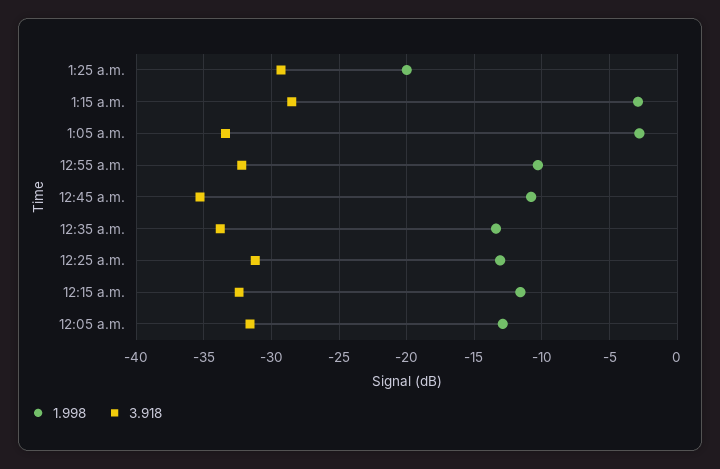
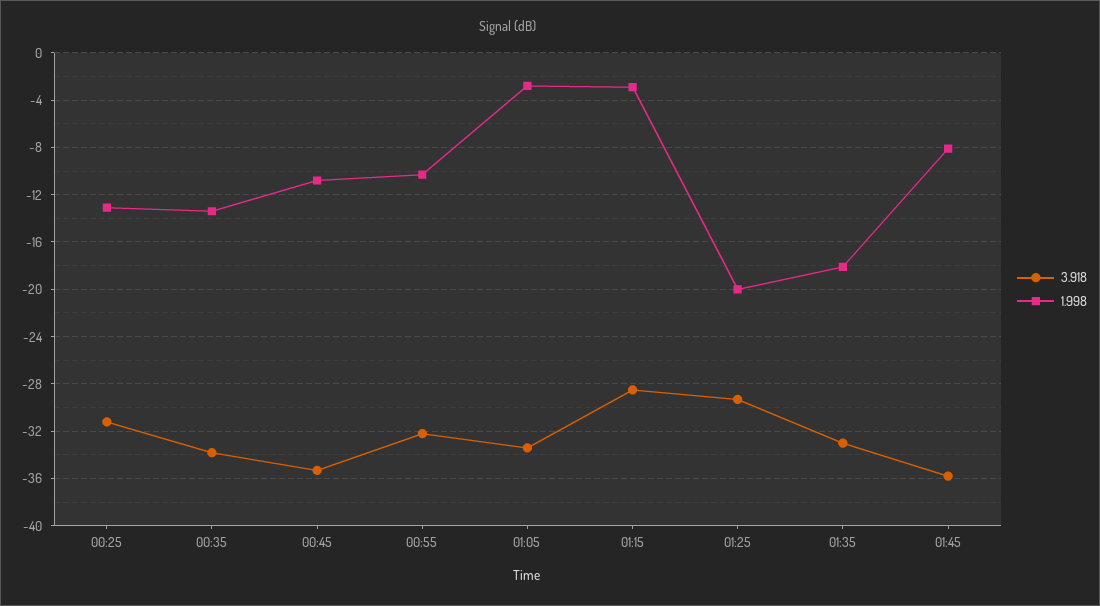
1.998, 12:15 a.m.: -11.5 -> none
3.918, 12:15 a.m.: -32.5 -> none
1.998, 12:05 a.m.: -13 -> none
3.918, 12:05 a.m.: -31.5 -> none
3.918, 01:35: none -> -33
1.998, 01:35: none -> -18
3.918, 01:45: none -> -36
1.998, 01:45: none -> -8

